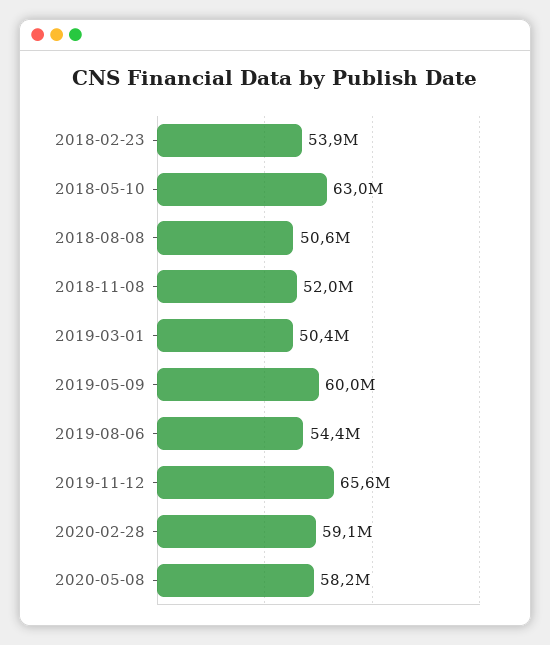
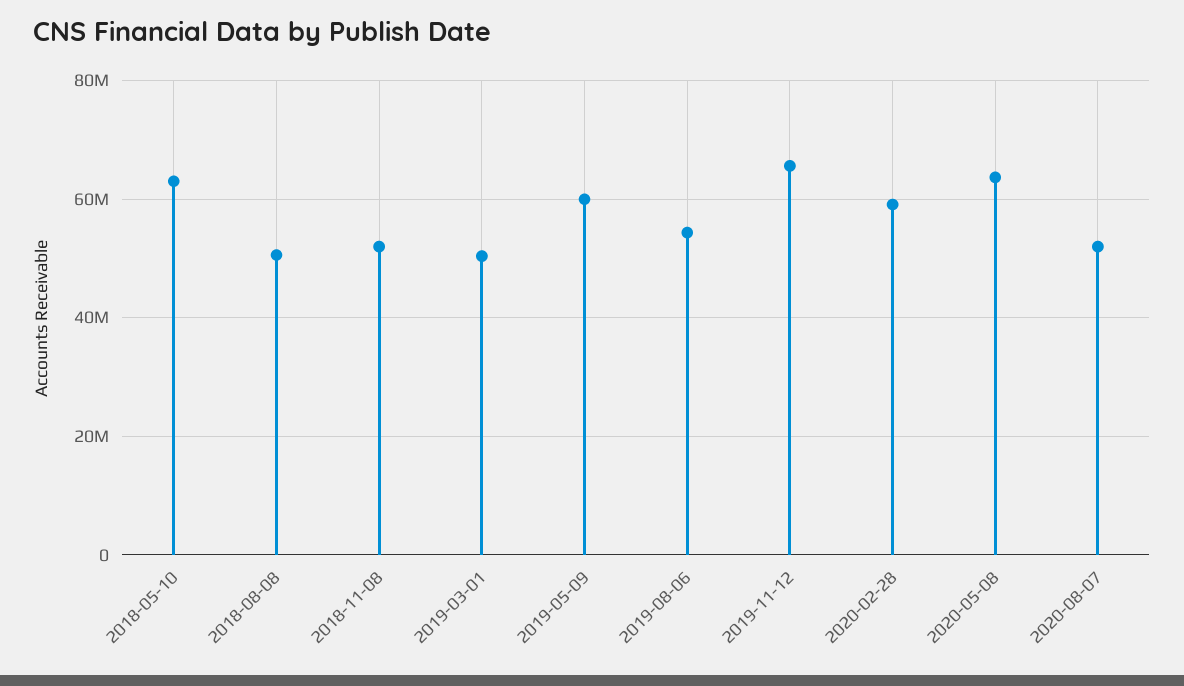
2018-02-23: 53900000 -> none
2020-05-08: 58200000 -> 64000000
2020-08-07: none -> 52000000

